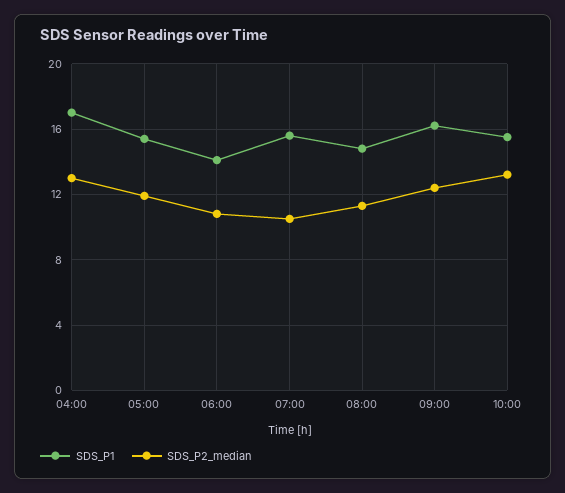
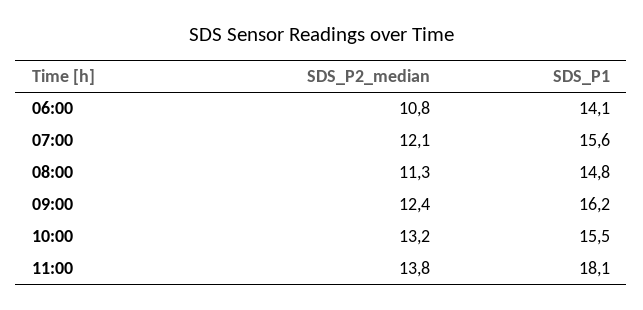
SDS_P1, 04:00: 17 -> none
SDS_P2_median, 04:00: 13 -> none
SDS_P1, 05:00: 15.5 -> none
SDS_P2_median, 05:00: 12 -> none
SDS_P2_median, 07:00: 10.5 -> 12.1
SDS_P2_median, 11:00: none -> 13.8
SDS_P1, 11:00: none -> 18.1

